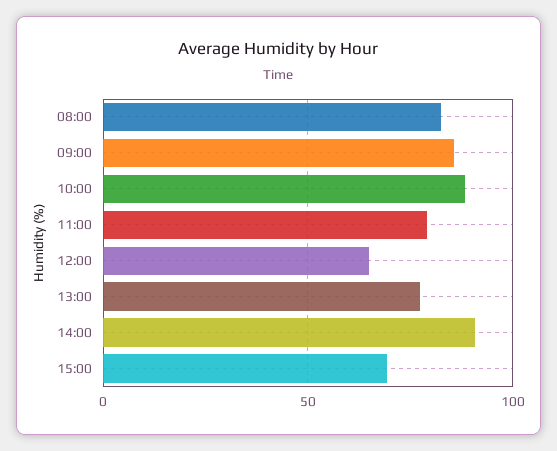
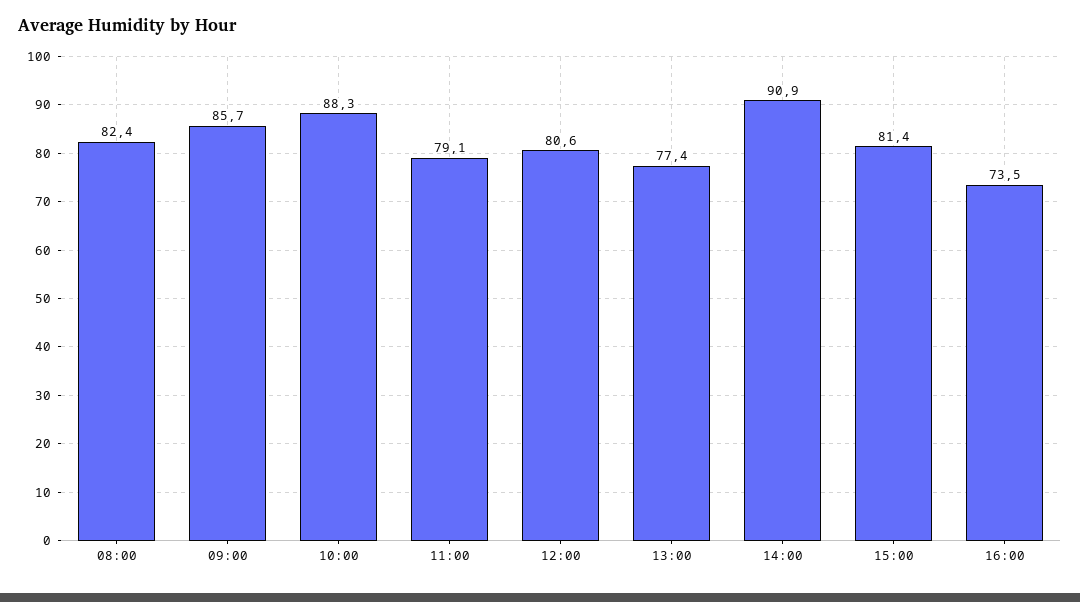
12:00: 65 -> 80.6
15:00: 70 -> 81.4
16:00: none -> 73.5

